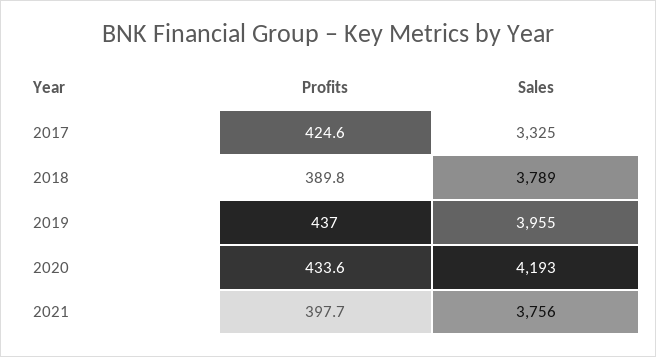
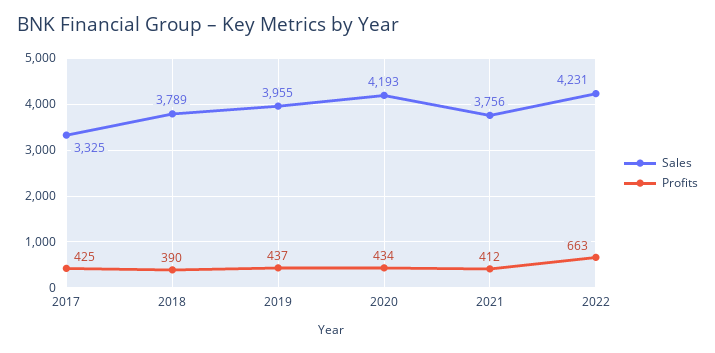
Profits, 2021: 397.7 -> 412
Sales, 2022: none -> 4231
Profits, 2022: none -> 663

